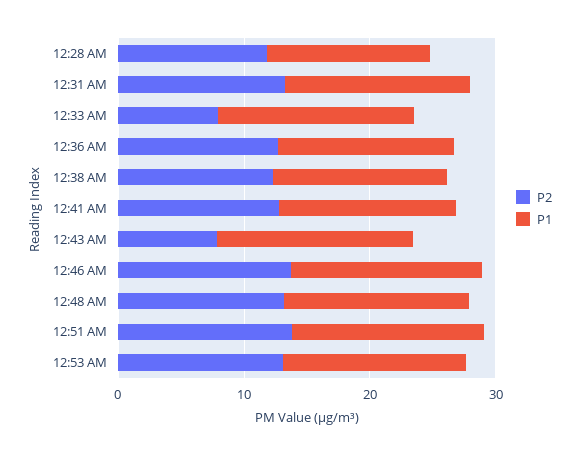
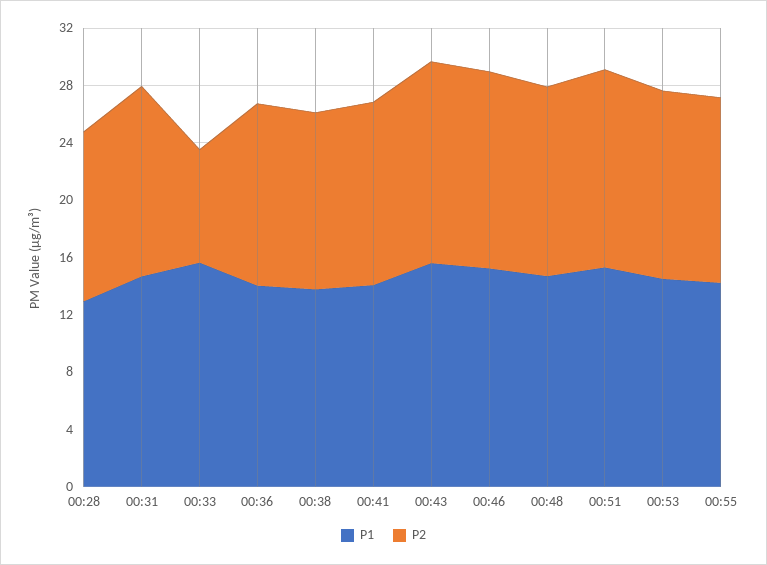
P2, 12:43 AM: 8 -> 14
P1, 00:55: none -> 14
P2, 00:55: none -> 13

